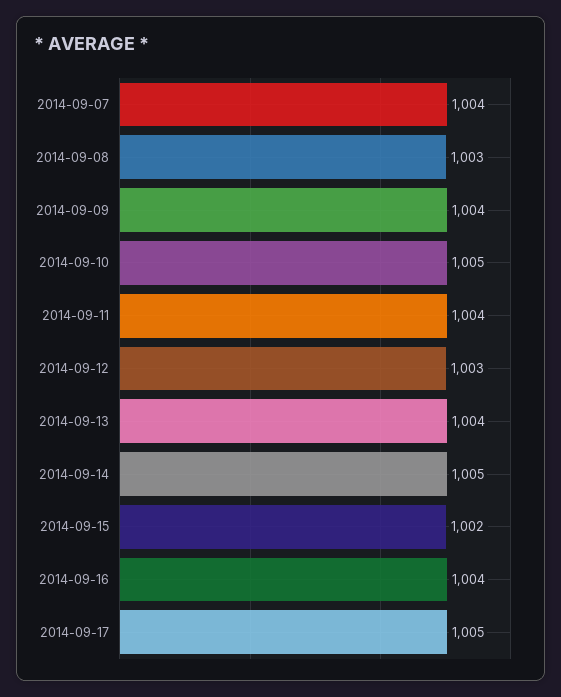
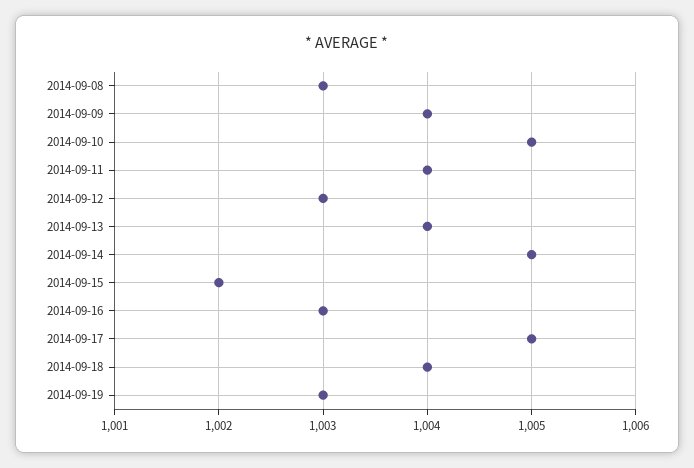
2014-09-07: 1004 -> none
2014-09-16: 1004 -> 1003
2014-09-18: none -> 1004
2014-09-19: none -> 1003

